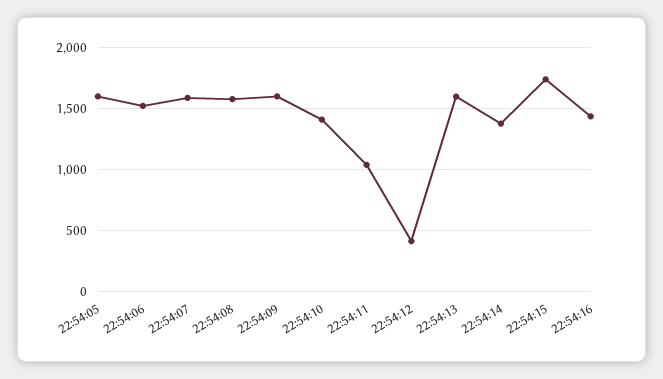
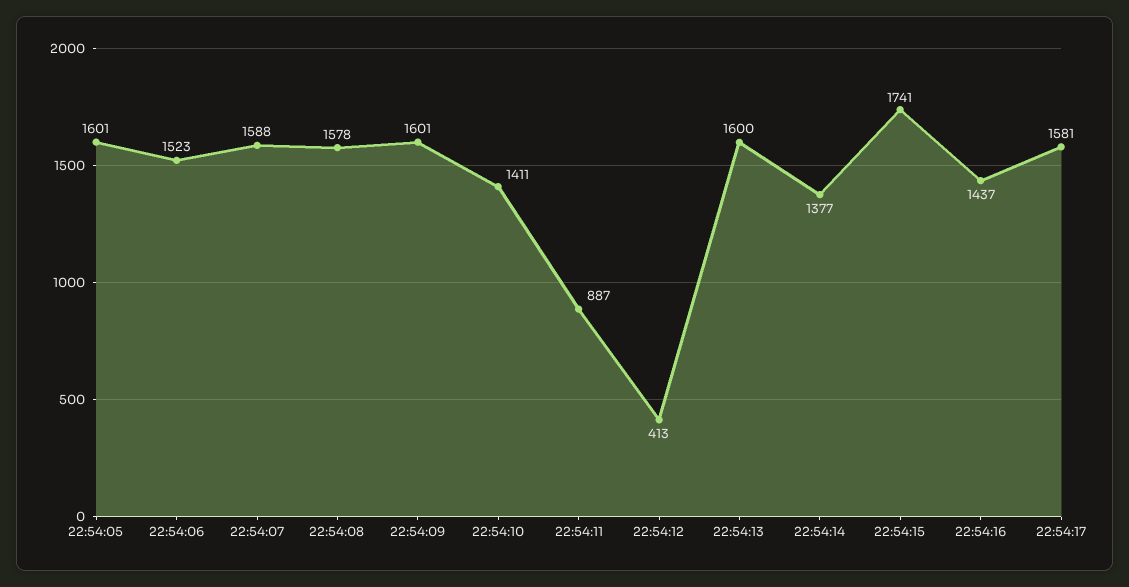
22:54:11: 1050 -> 887
22:54:17: none -> 1581

